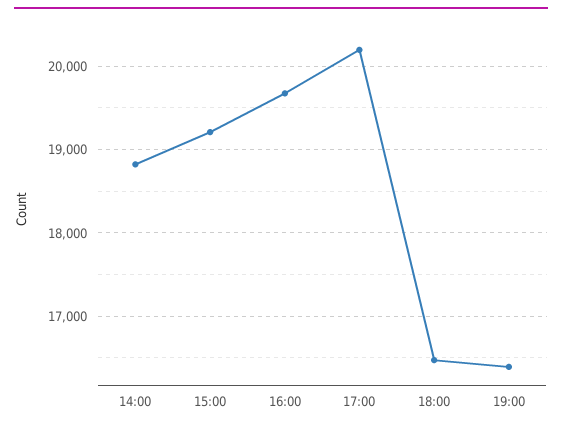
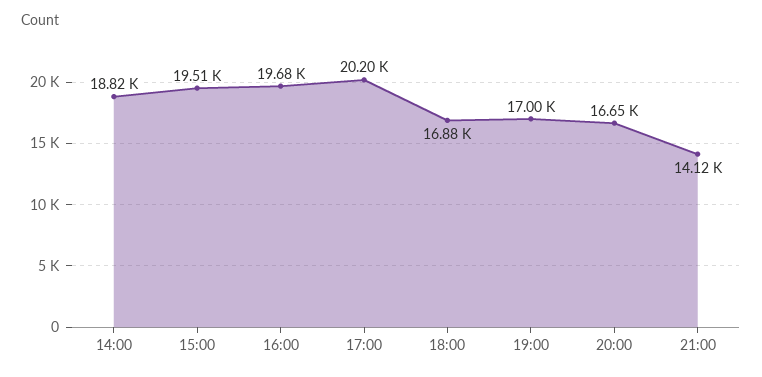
15:00: 19200 -> 19510
18:00: 16500 -> 16880
19:00: 16400 -> 17000
20:00: none -> 16650
21:00: none -> 14120

